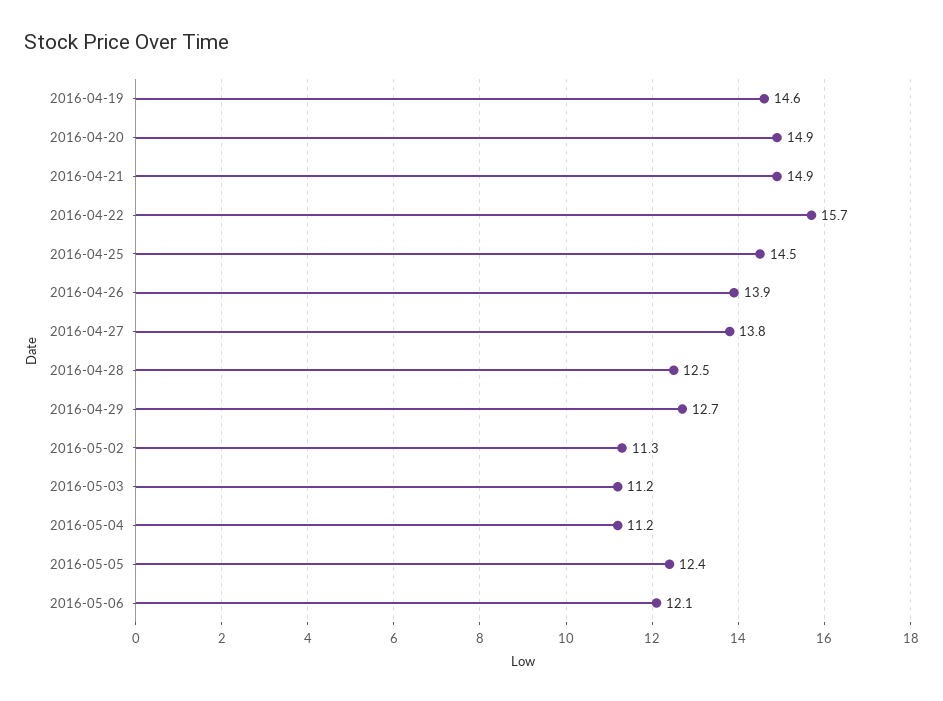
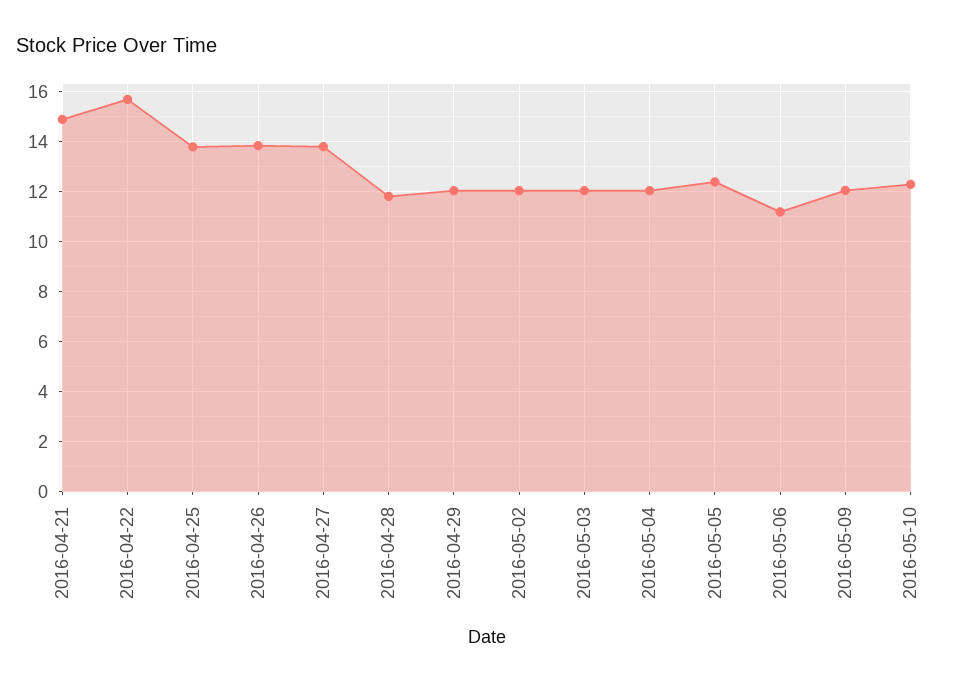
2016-04-19: 14.6 -> none
2016-04-20: 14.9 -> none
2016-04-25: 14.5 -> 13.75
2016-04-28: 12.5 -> 11.75
2016-04-29: 12.7 -> 12
2016-05-02: 11.3 -> 12
2016-05-03: 11.2 -> 12
2016-05-04: 11.2 -> 12
2016-05-06: 12.1 -> 11.25
2016-05-09: none -> 12
2016-05-10: none -> 12.25

